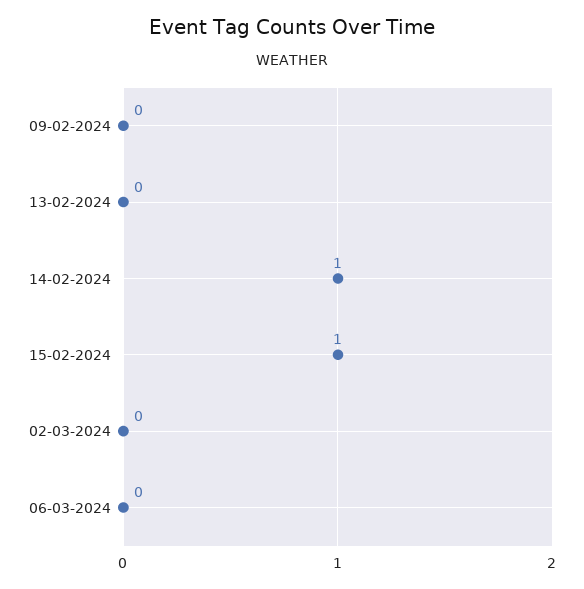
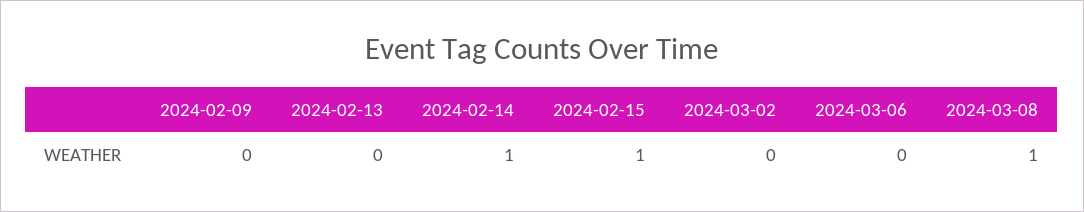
2024-03-08: none -> 1

